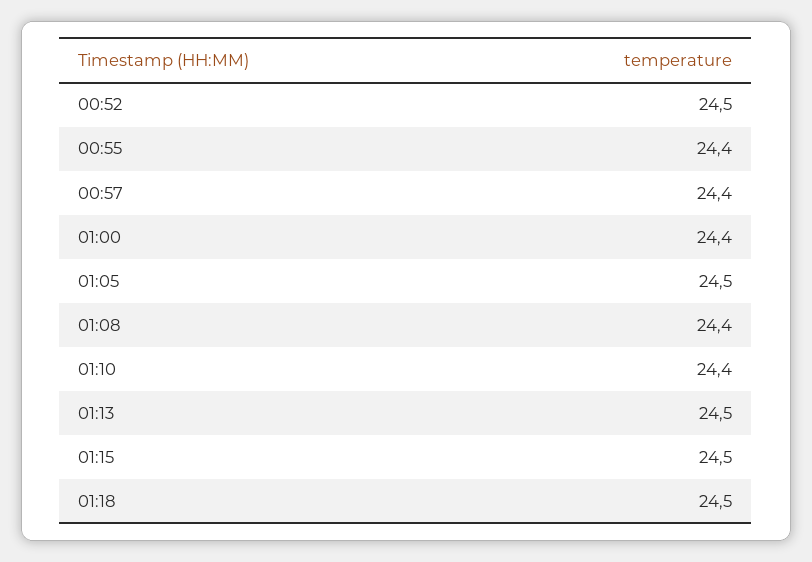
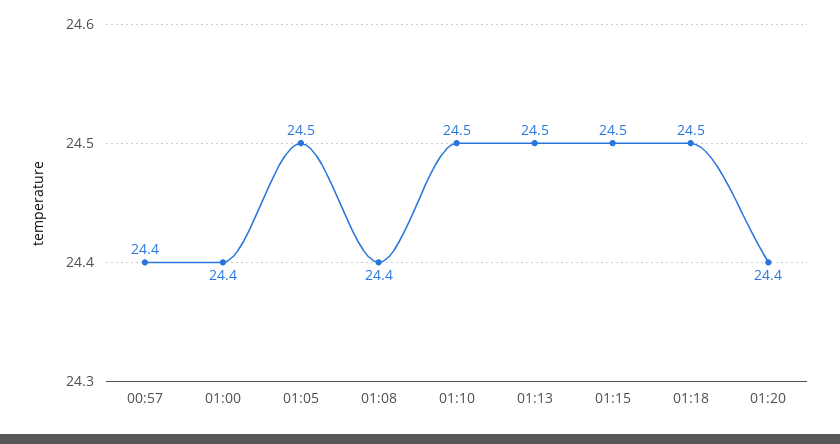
00:52: 24.5 -> none
00:55: 24.4 -> none
01:10: 24.4 -> 24.5
01:20: none -> 24.4

